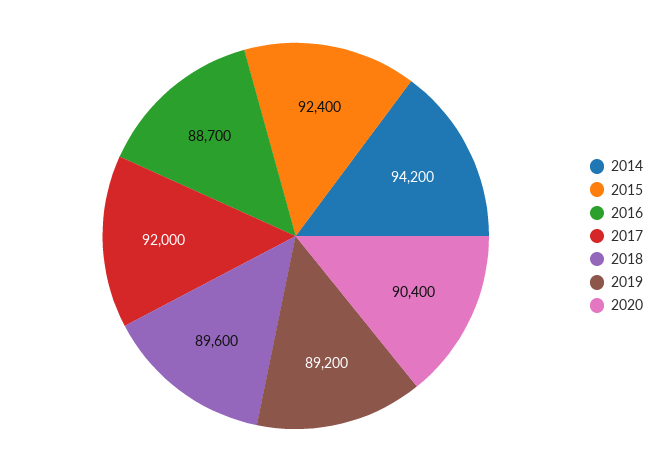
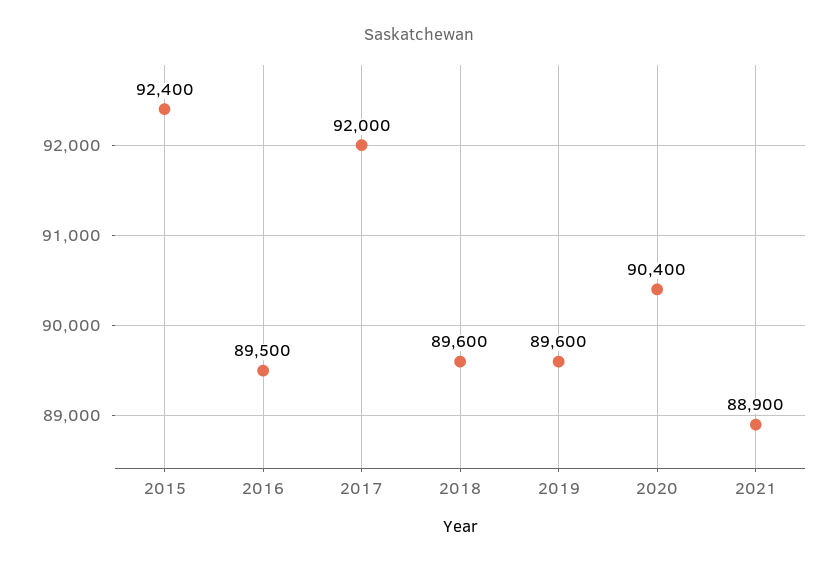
2014: 94200 -> none
2016: 88700 -> 89500
2019: 89200 -> 89600
2021: none -> 88900

